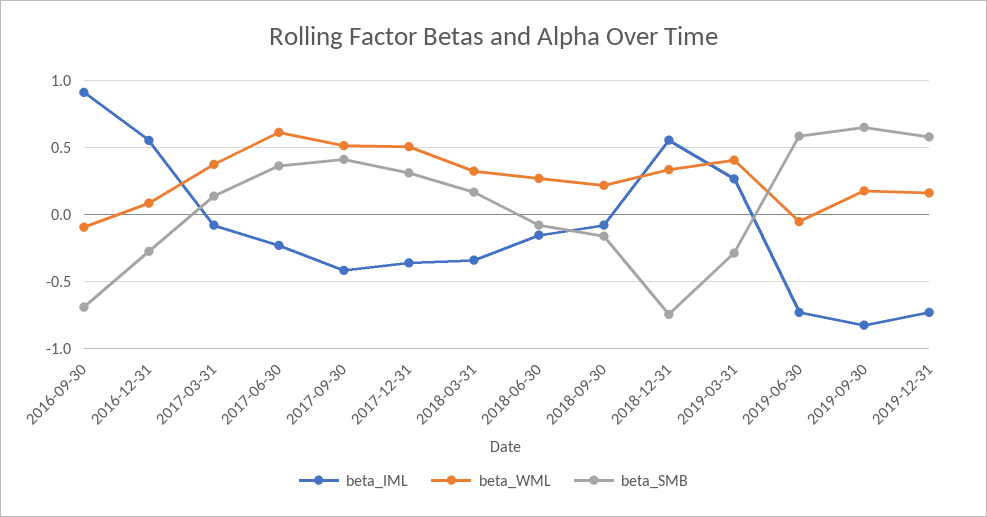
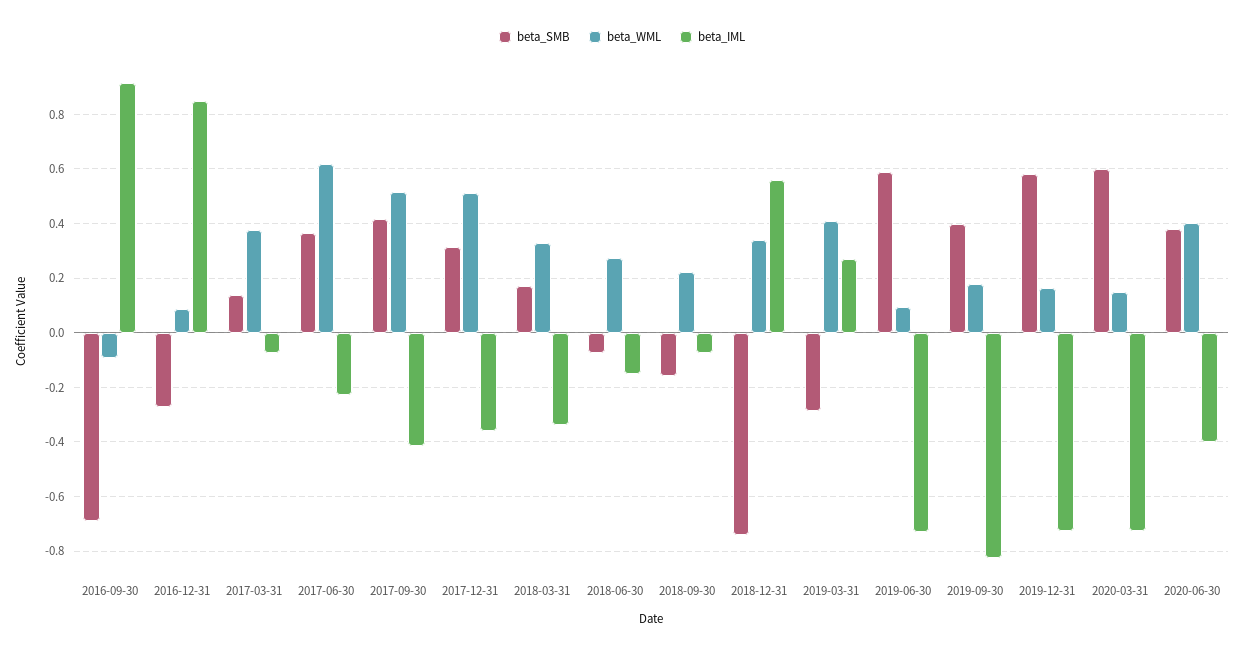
beta_IML, 2016-12-31: 0.55 -> 0.85
beta_WML, 2019-06-30: -0.05 -> 0.1
beta_SMB, 2019-09-30: 0.65 -> 0.4
beta_SMB, 2020-03-31: none -> 0.6
beta_WML, 2020-03-31: none -> 0.15
beta_IML, 2020-03-31: none -> -0.725
beta_SMB, 2020-06-30: none -> 0.375
beta_WML, 2020-06-30: none -> 0.4
beta_IML, 2020-06-30: none -> -0.4

